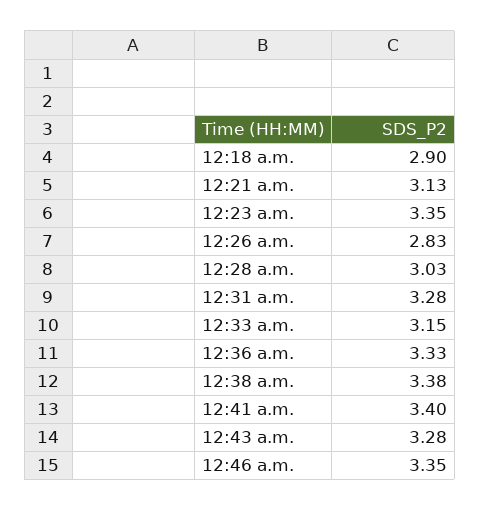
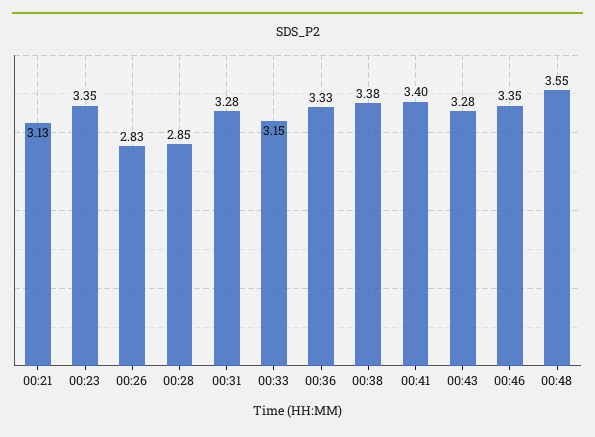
12:18 a.m.: 2.9 -> none
12:28 a.m.: 3.03 -> 2.85
00:48: none -> 3.55

